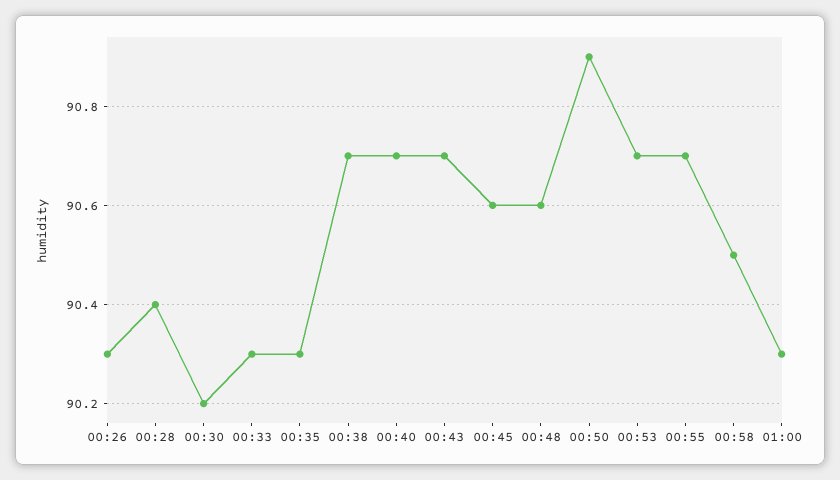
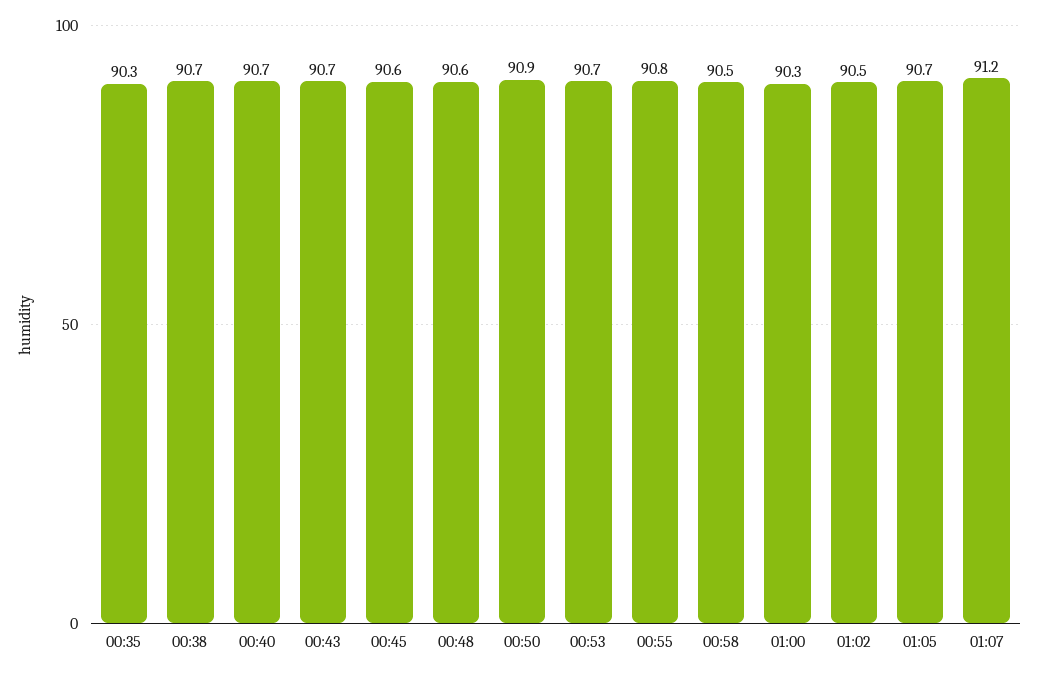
00:26: 90.3 -> none
00:28: 90.4 -> none
00:30: 90.2 -> none
00:33: 90.3 -> none
00:55: 90.7 -> 90.8
01:02: none -> 90.5
01:05: none -> 90.7
01:07: none -> 91.2

